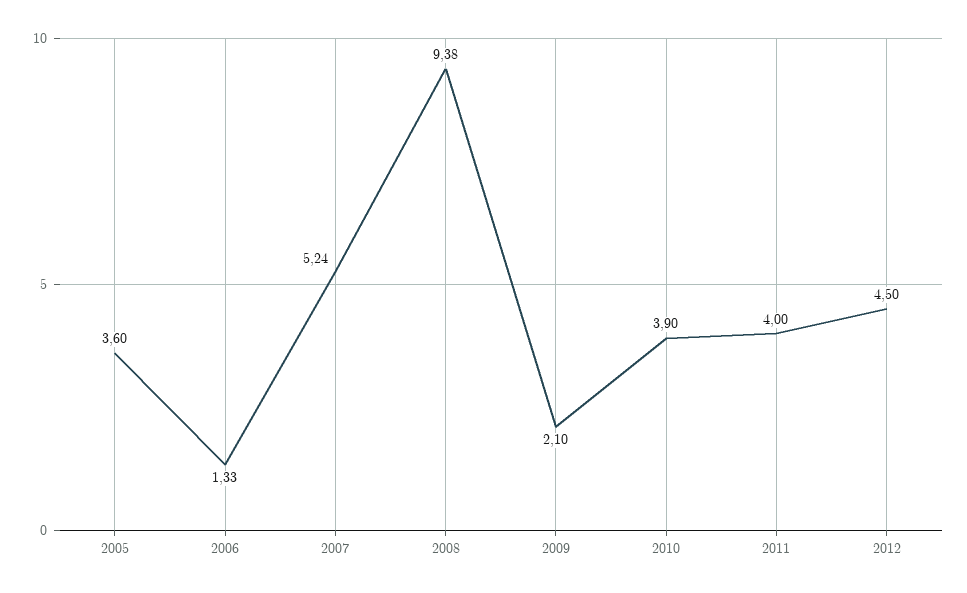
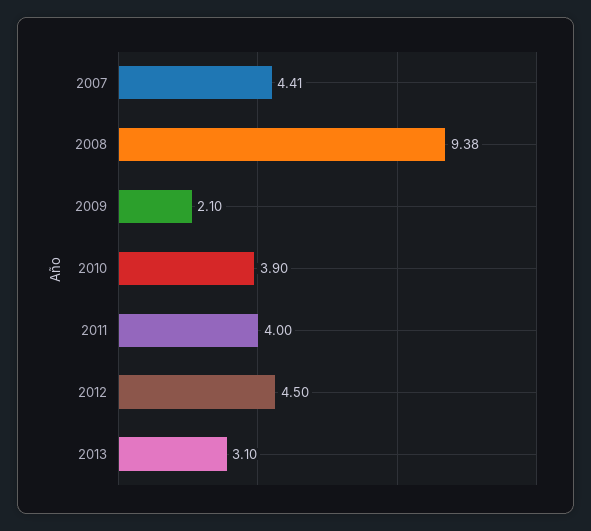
2005: 3.6 -> none
2006: 1.33 -> none
2007: 5.24 -> 4.41
2013: none -> 3.1

